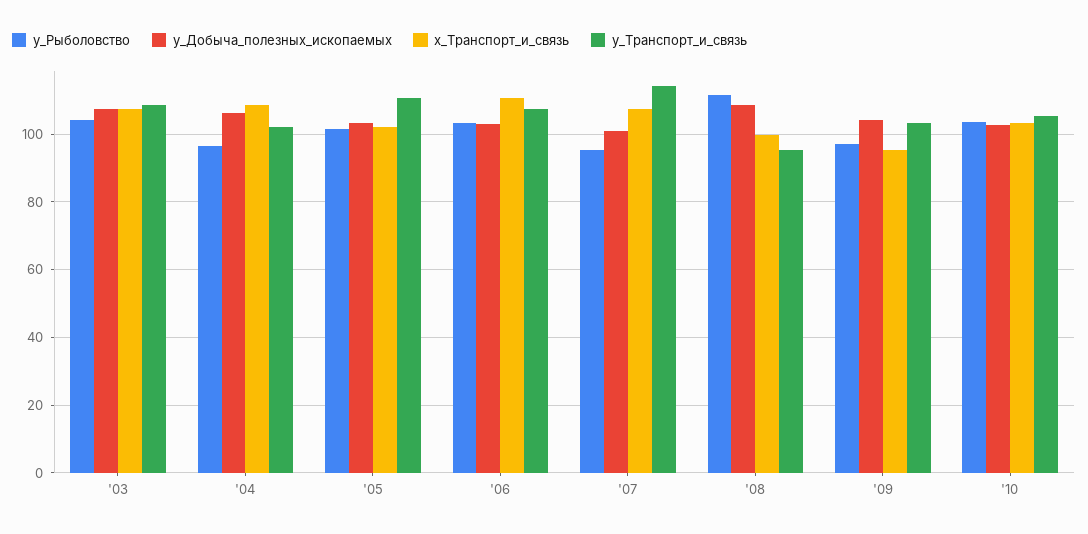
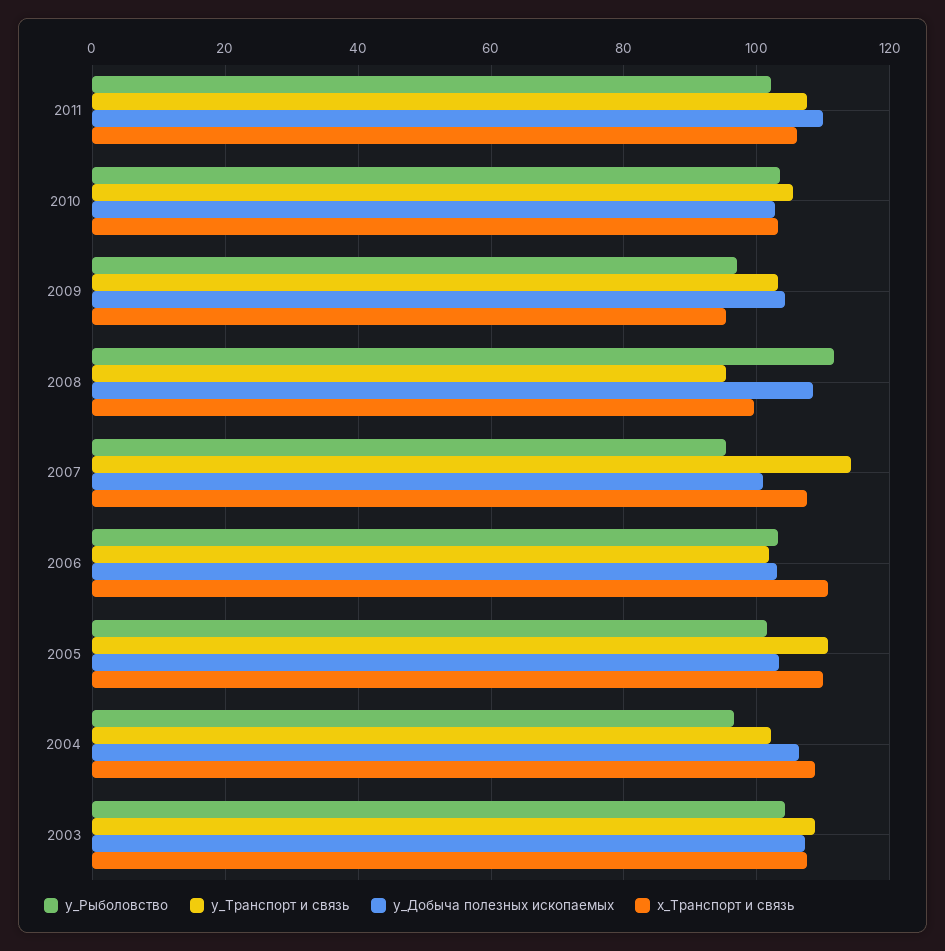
x_Транспорт_и_связь, '05: 102 -> 110
y_Транспорт_и_связь, '06: 108 -> 102
y_Рыболовство, 2011: none -> 102
y_Транспорт_и_связь, 2011: none -> 108
y_Добыча_полезных_ископаемых, 2011: none -> 110
x_Транспорт_и_связь, 2011: none -> 106

